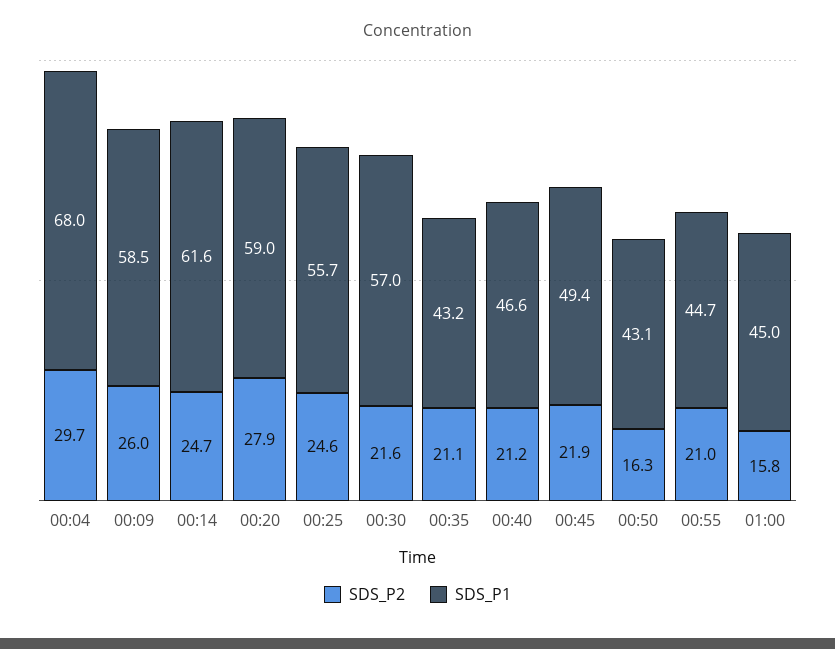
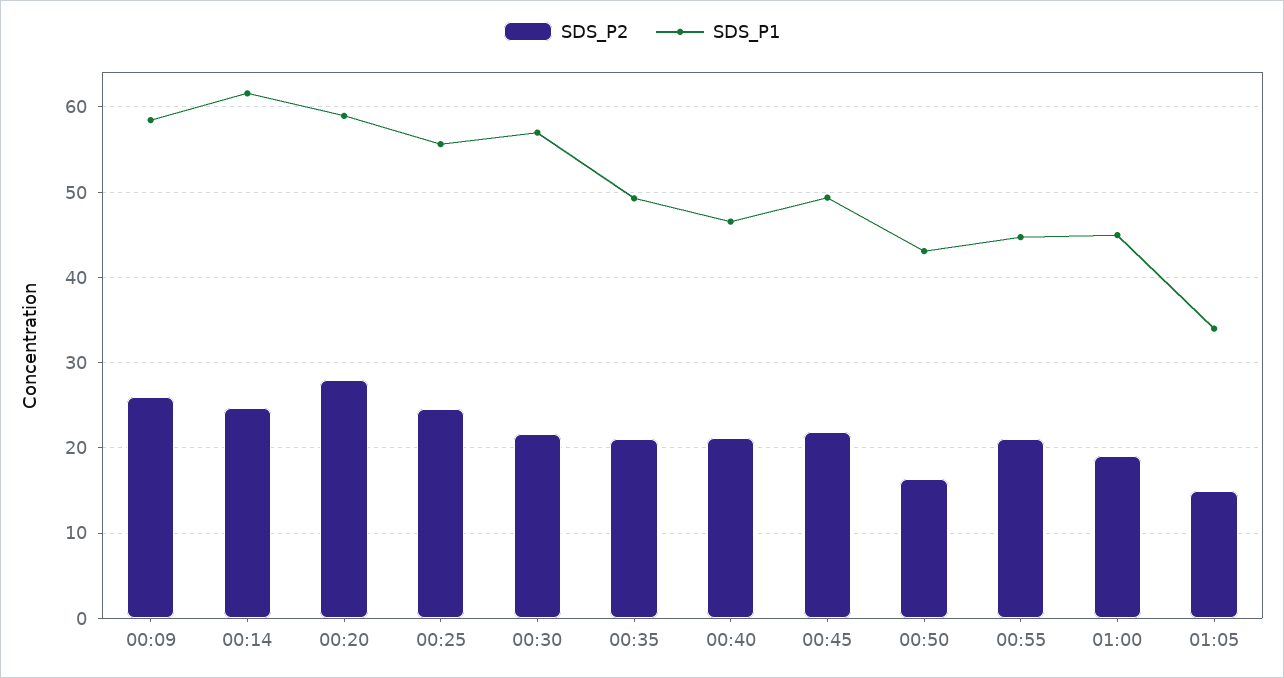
SDS_P2, 00:04: 29.7 -> none
SDS_P1, 00:04: 68 -> none
SDS_P1, 00:35: 43.2 -> 49
SDS_P2, 01:00: 15.8 -> 19
SDS_P2, 01:05: none -> 15
SDS_P1, 01:05: none -> 34

